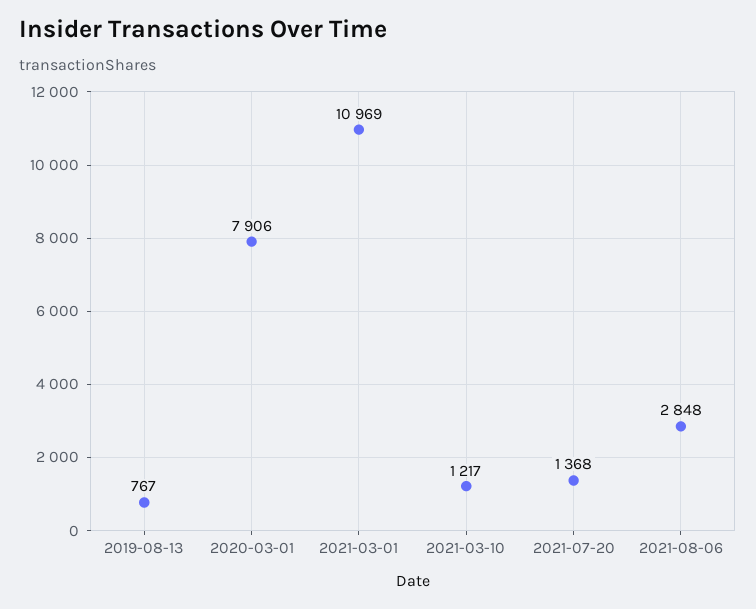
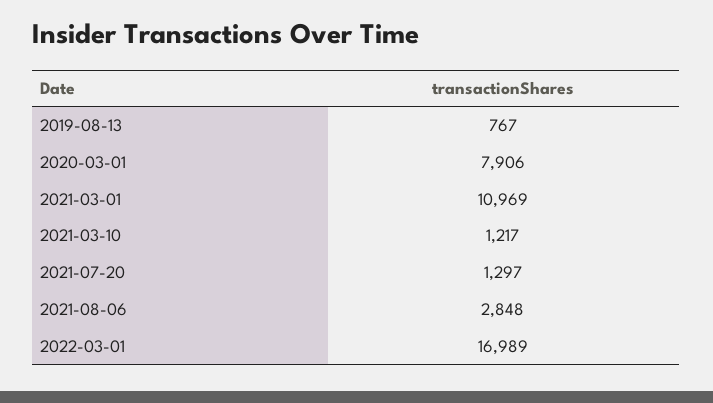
2021-07-20: 1368 -> 1297
2022-03-01: none -> 16989

